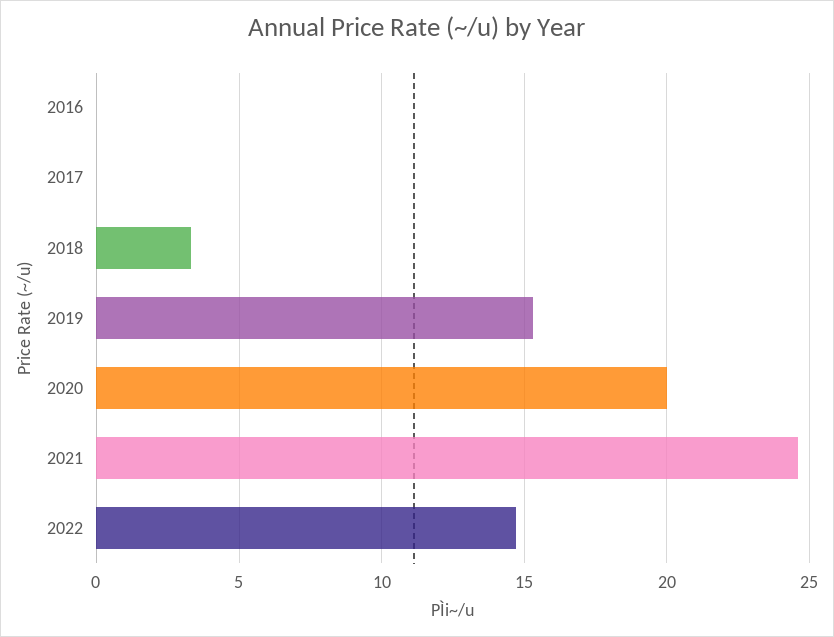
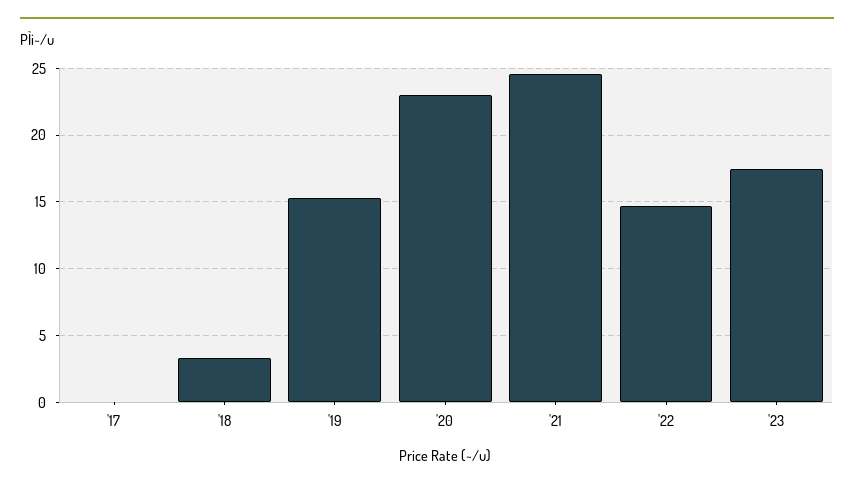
2016: 0 -> none
2020: 20 -> 23
'23: none -> 17.5

